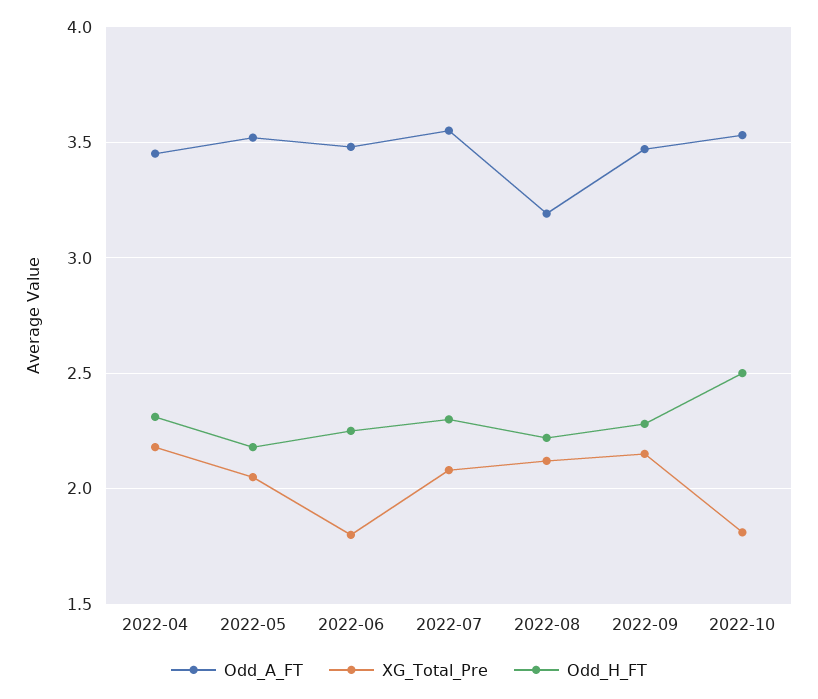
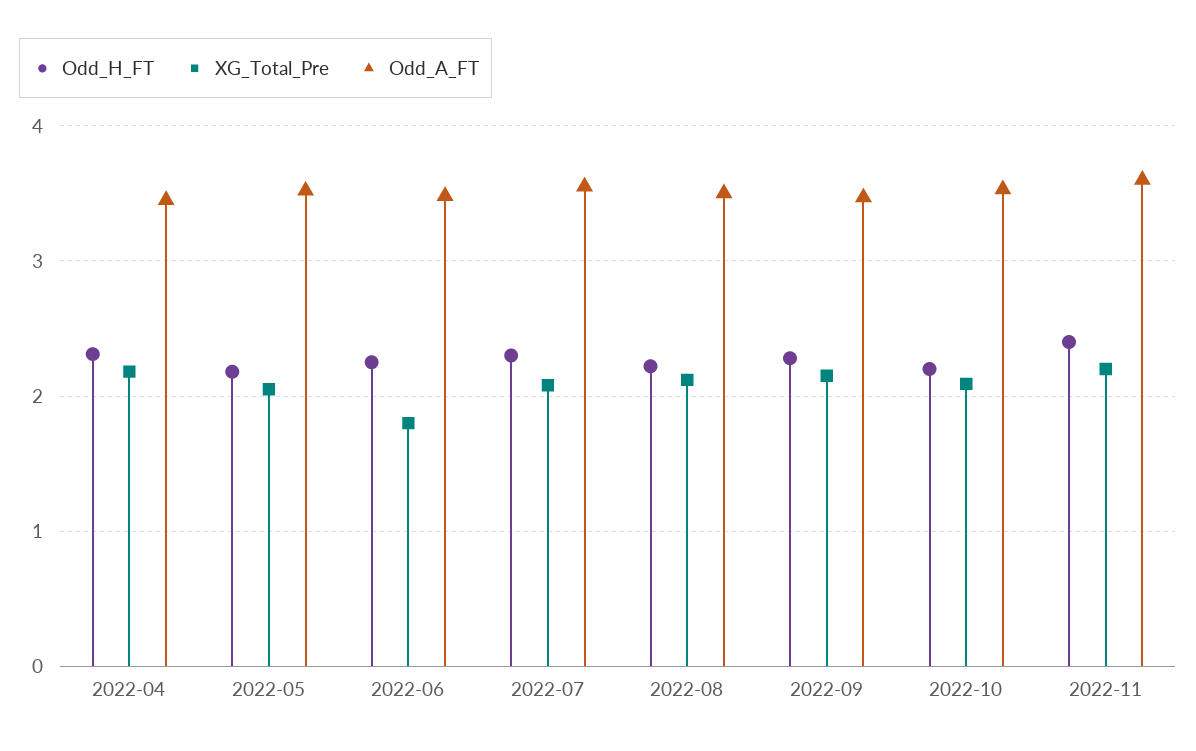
Odd_A_FT, 2022-08: 3.2 -> 3.5
XG_Total_Pre, 2022-10: 1.8 -> 2.1
Odd_H_FT, 2022-10: 2.5 -> 2.2
Odd_H_FT, 2022-11: none -> 2.4
XG_Total_Pre, 2022-11: none -> 2.2
Odd_A_FT, 2022-11: none -> 3.6

